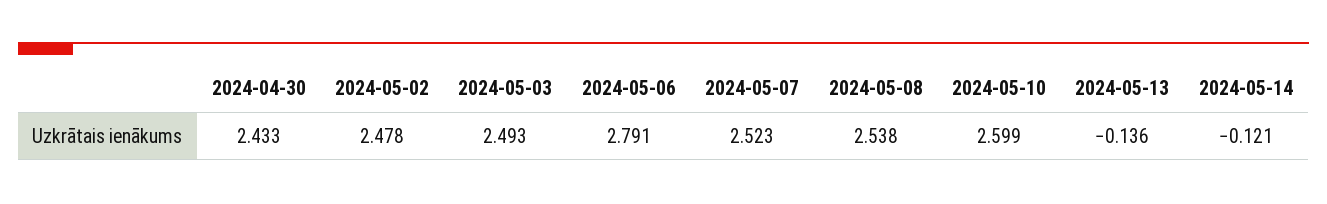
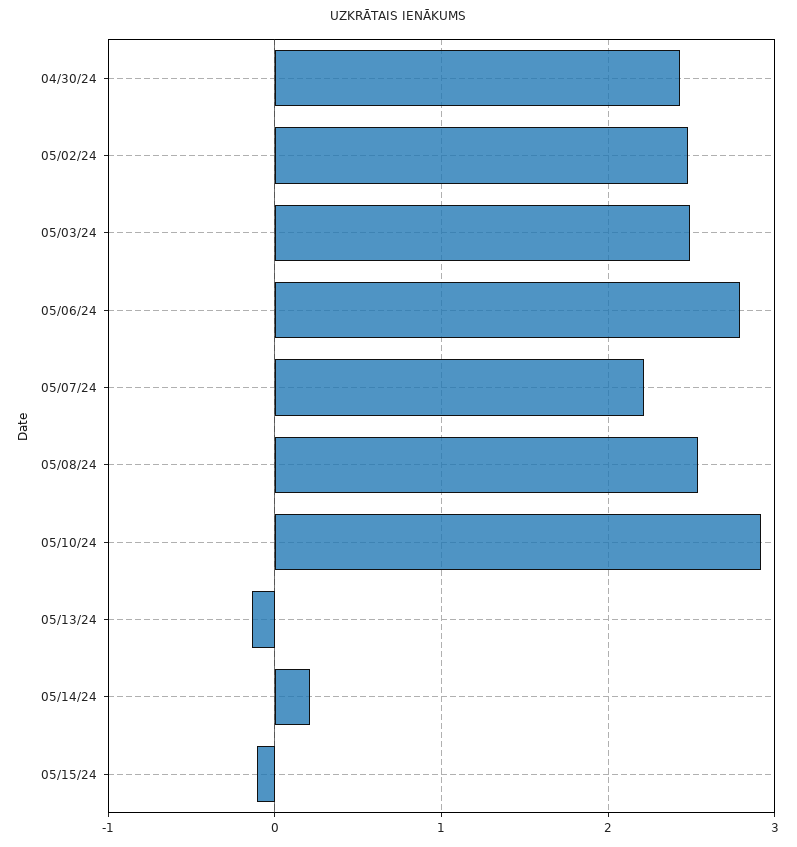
2024-05-07: 2.523 -> 2.2
2024-05-10: 2.599 -> 2.9
2024-05-14: -0.121 -> 0.2
05/15/24: none -> -0.1

